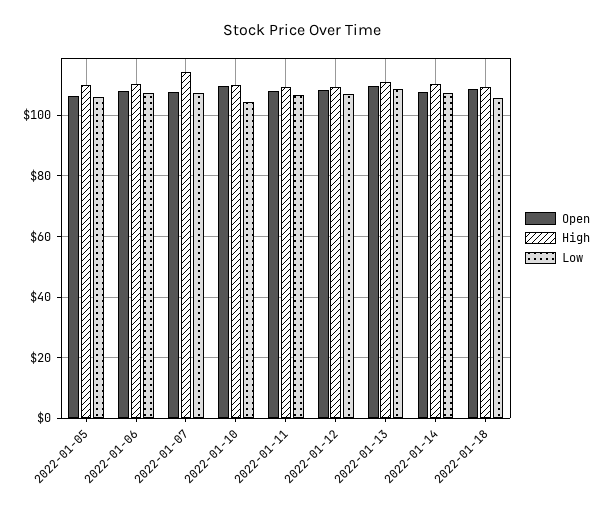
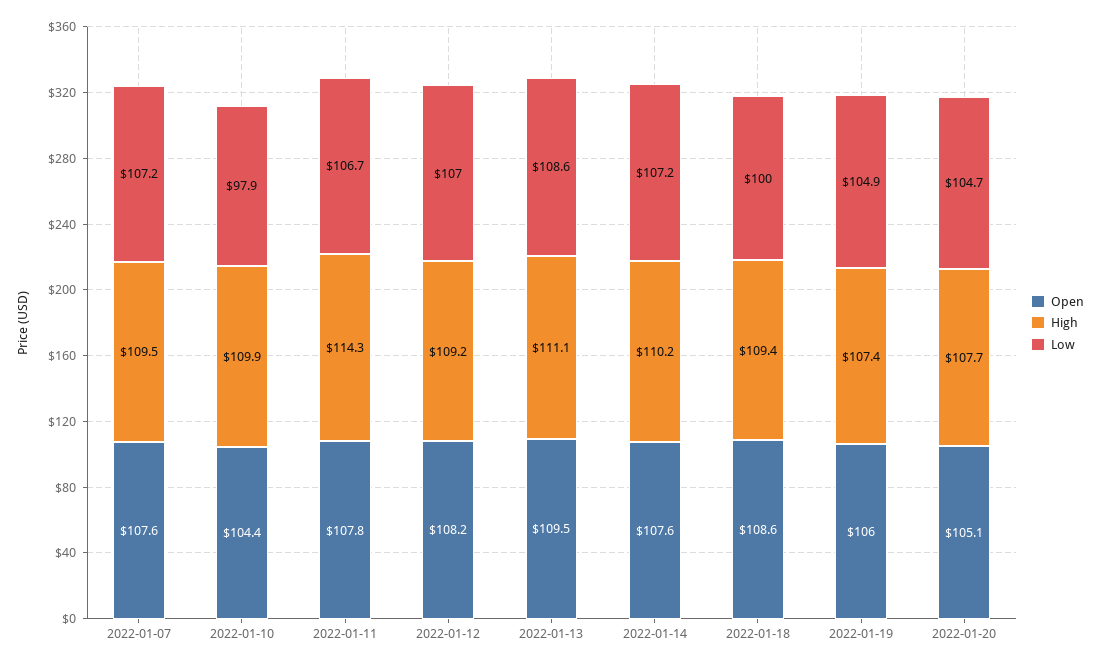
Open, 2022-01-05: 106 -> none
High, 2022-01-05: 110 -> none
Low, 2022-01-05: 106 -> none
Open, 2022-01-06: 108 -> none
High, 2022-01-06: 110 -> none
Low, 2022-01-06: 108 -> none
High, 2022-01-07: 114 -> 109.5
Open, 2022-01-10: 110 -> 104.4
Low, 2022-01-10: 104 -> 97.9
High, 2022-01-11: 110 -> 114.3
Low, 2022-01-18: 106 -> 100
Open, 2022-01-19: none -> 106
High, 2022-01-19: none -> 107.4
Low, 2022-01-19: none -> 104.9
Open, 2022-01-20: none -> 105.1
High, 2022-01-20: none -> 107.7
Low, 2022-01-20: none -> 104.7

